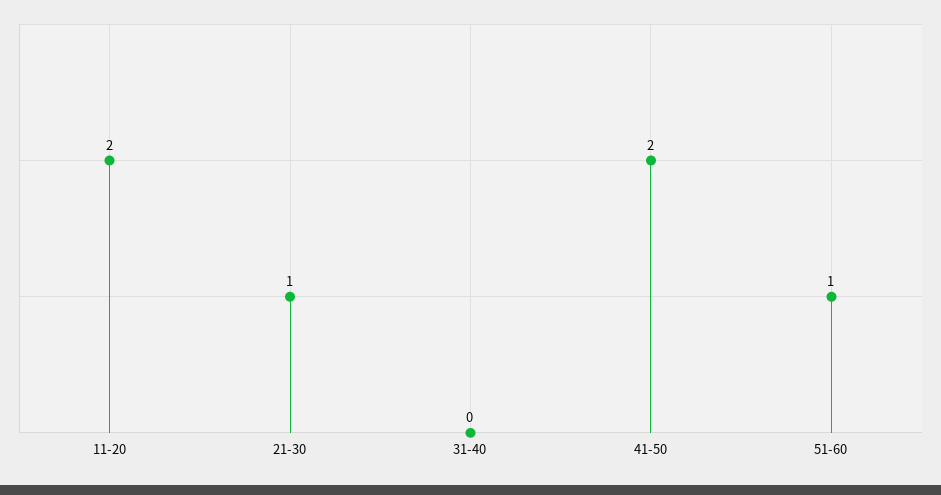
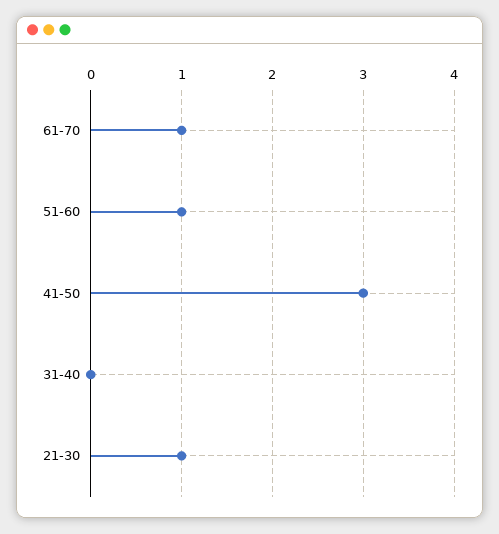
11-20: 2 -> none
41-50: 2 -> 3
61-70: none -> 1

